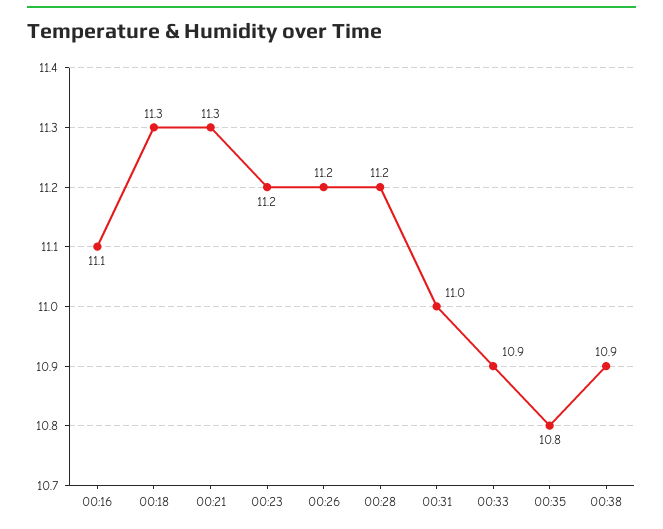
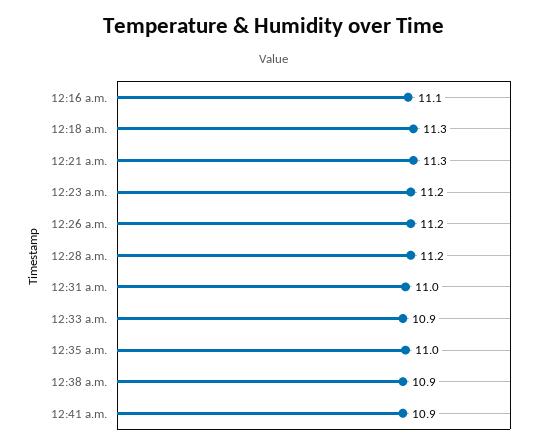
00:35: 10.8 -> 11
12:41 a.m.: none -> 10.9

